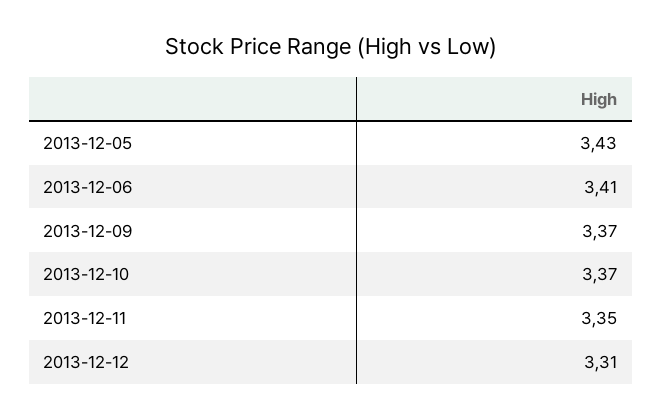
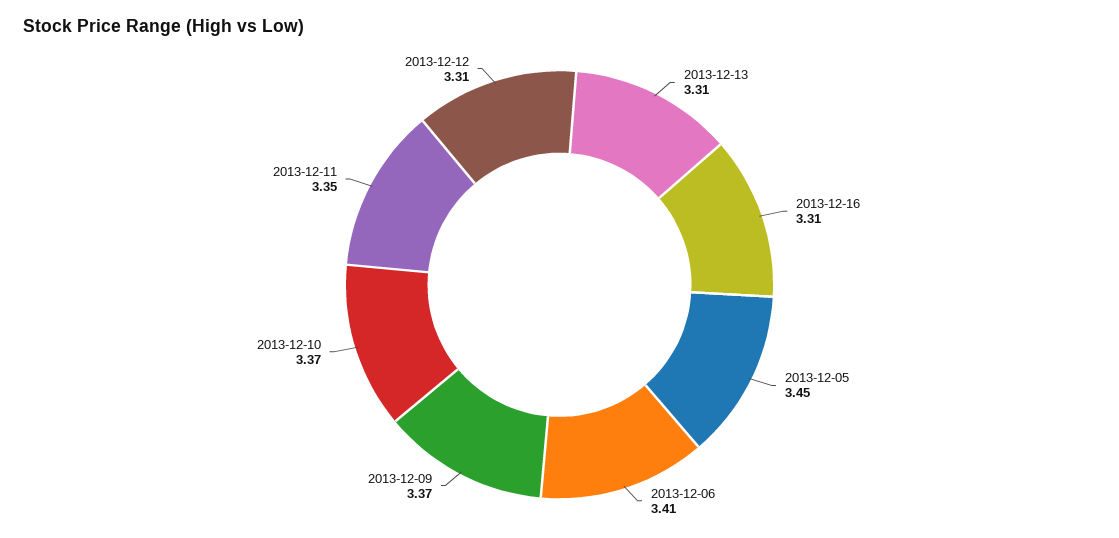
2013-12-05: 3.43 -> 3.45
2013-12-13: none -> 3.31
2013-12-16: none -> 3.31

